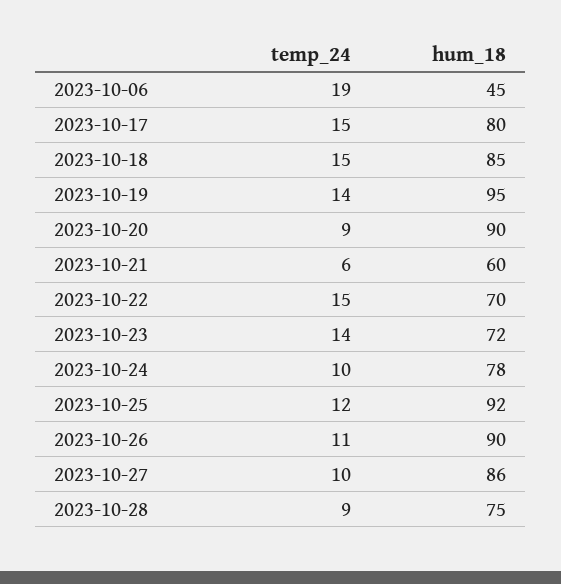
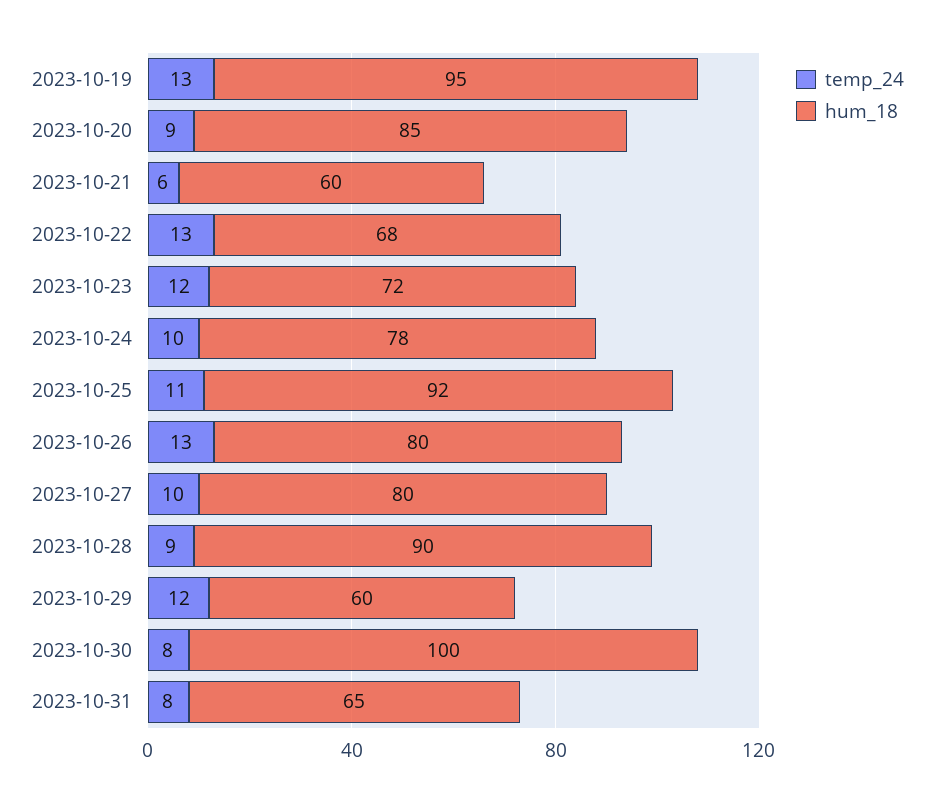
temp_24, 2023-10-06: 19 -> none
hum_18, 2023-10-06: 45 -> none
temp_24, 2023-10-17: 15 -> none
hum_18, 2023-10-17: 80 -> none
temp_24, 2023-10-18: 15 -> none
hum_18, 2023-10-18: 85 -> none
temp_24, 2023-10-19: 14 -> 13
hum_18, 2023-10-20: 90 -> 85
temp_24, 2023-10-22: 15 -> 13
hum_18, 2023-10-22: 70 -> 68
temp_24, 2023-10-23: 14 -> 12
temp_24, 2023-10-25: 12 -> 11
temp_24, 2023-10-26: 11 -> 13
hum_18, 2023-10-26: 90 -> 80
hum_18, 2023-10-27: 86 -> 80
hum_18, 2023-10-28: 75 -> 90
temp_24, 2023-10-29: none -> 12
hum_18, 2023-10-29: none -> 60
temp_24, 2023-10-30: none -> 8
hum_18, 2023-10-30: none -> 100
temp_24, 2023-10-31: none -> 8
hum_18, 2023-10-31: none -> 65

